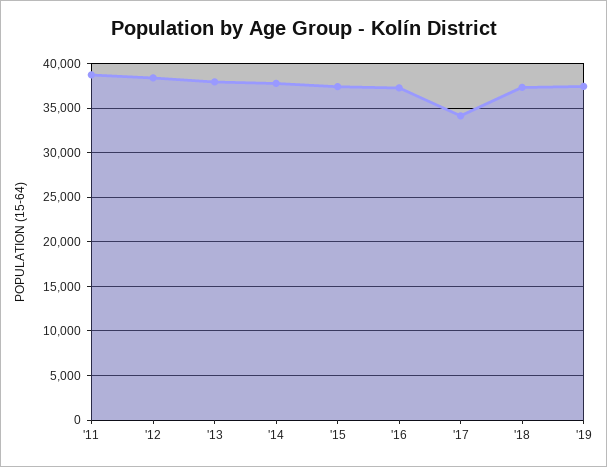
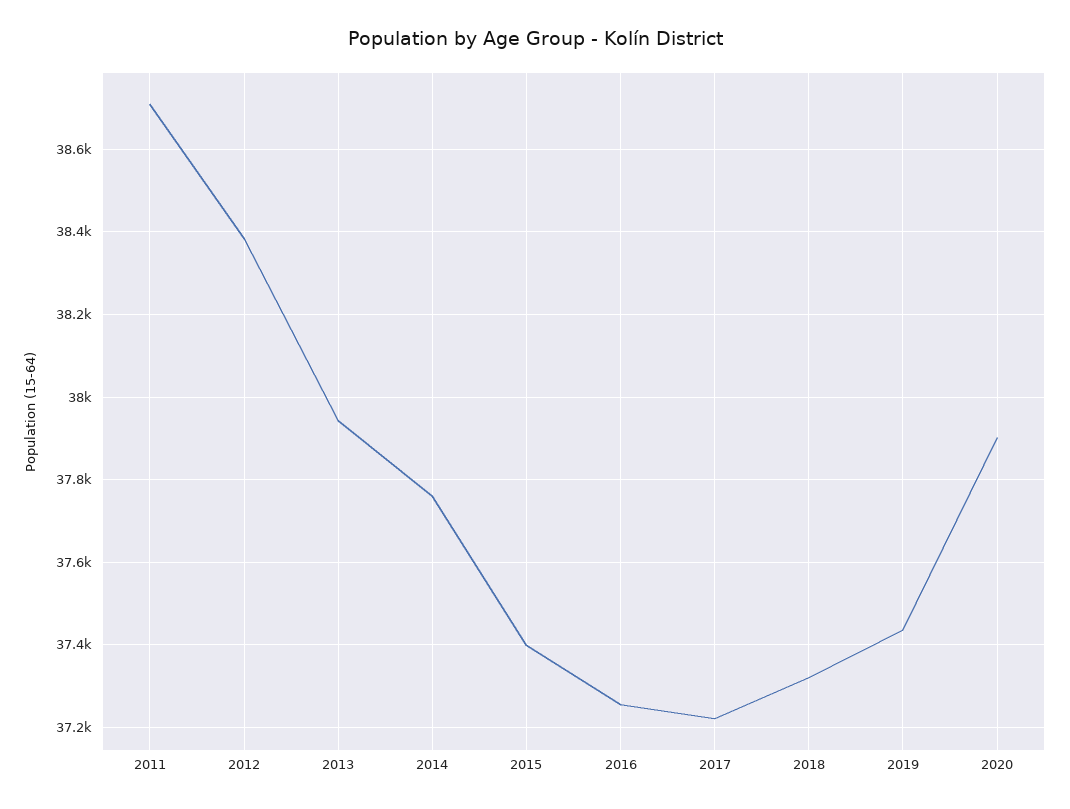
'17: 34000 -> 37220
2020: none -> 37900

